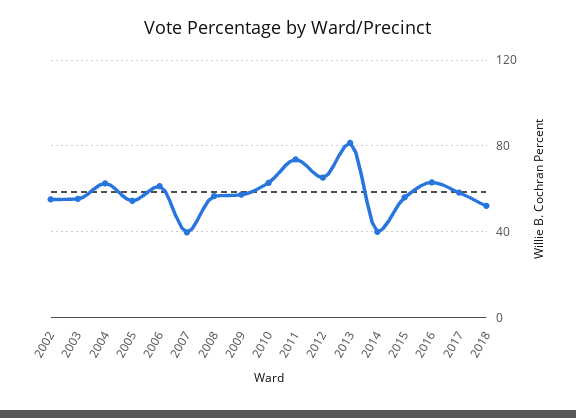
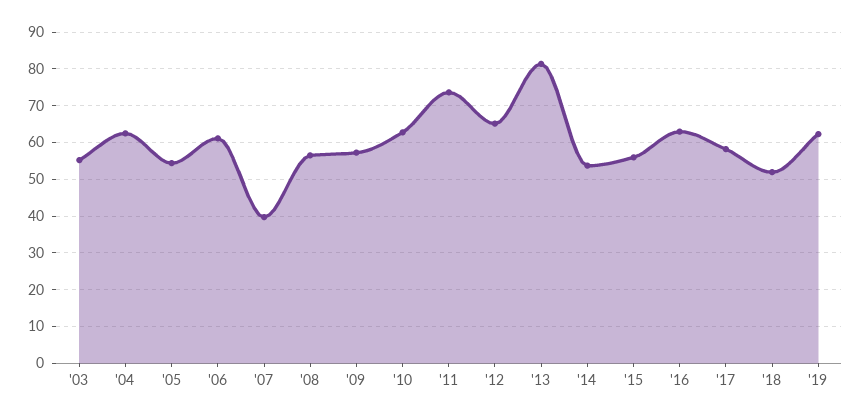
2002: 55 -> none
2014: 40 -> 54
'19: none -> 62

